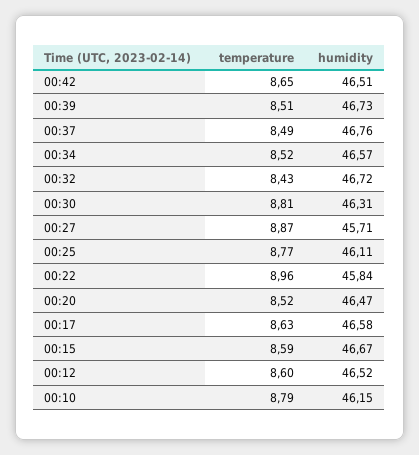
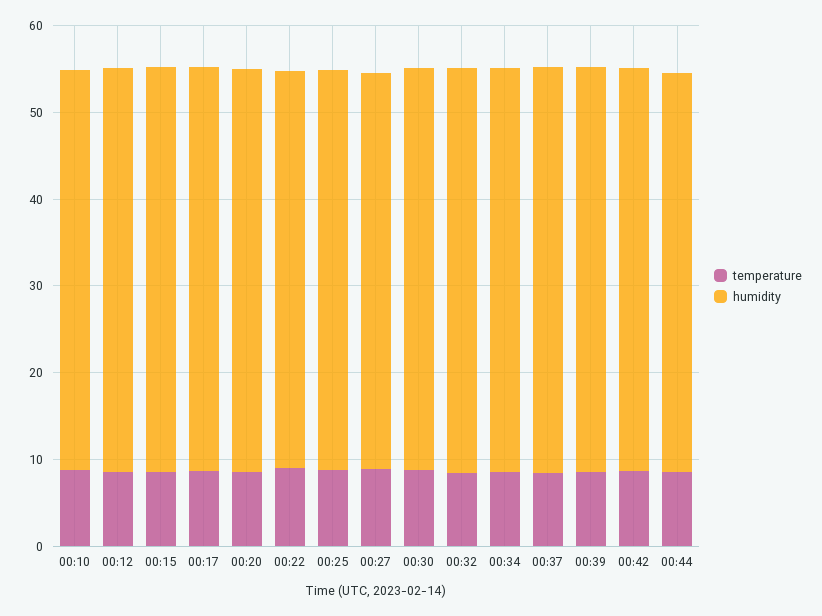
temperature, 00:44: none -> 8
humidity, 00:44: none -> 46

